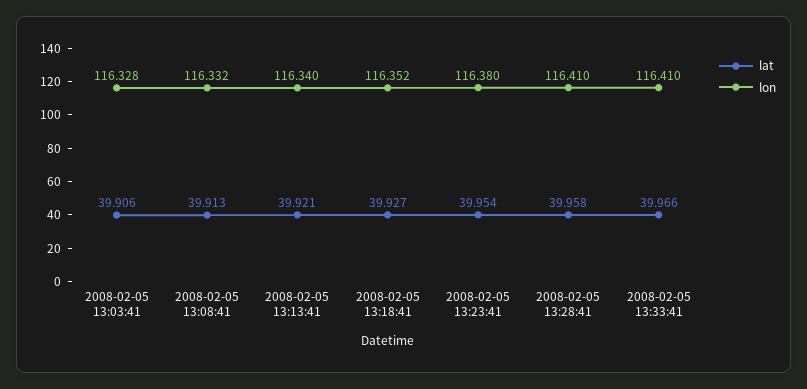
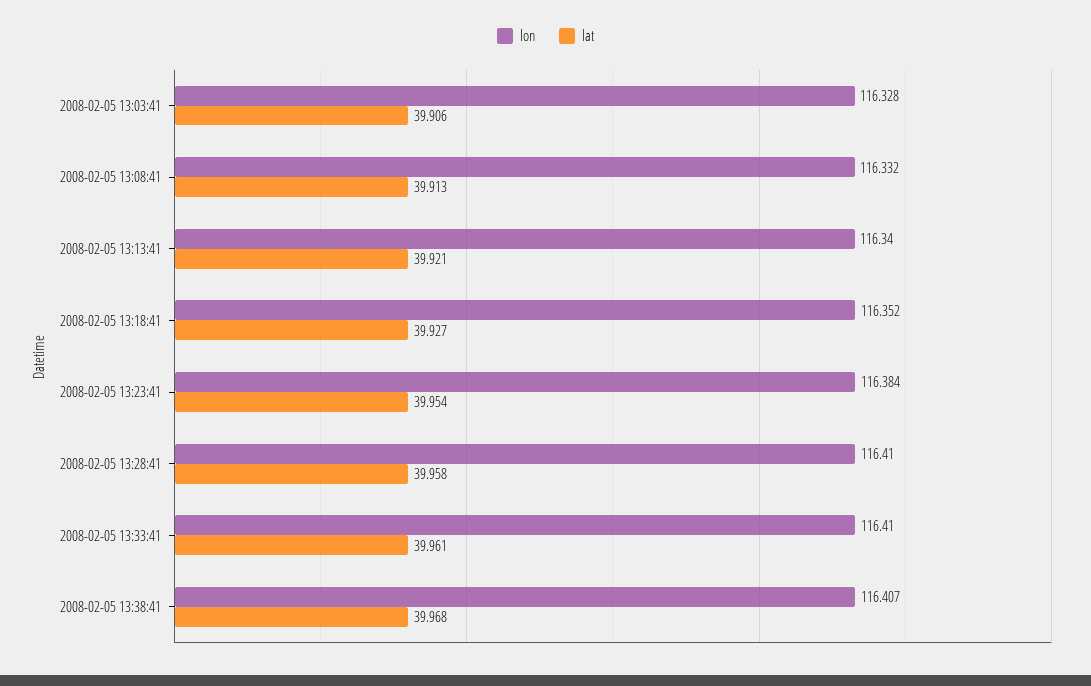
lon, 2008-02-05 13:23:41: 116.38 -> 116.384
lat, 2008-02-05 13:33:41: 39.966 -> 39.961
lon, 2008-02-05 13:38:41: none -> 116.407
lat, 2008-02-05 13:38:41: none -> 39.968

